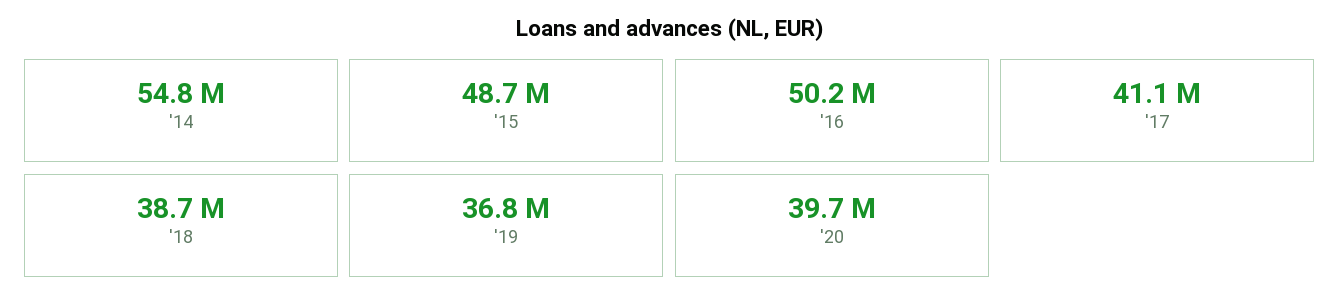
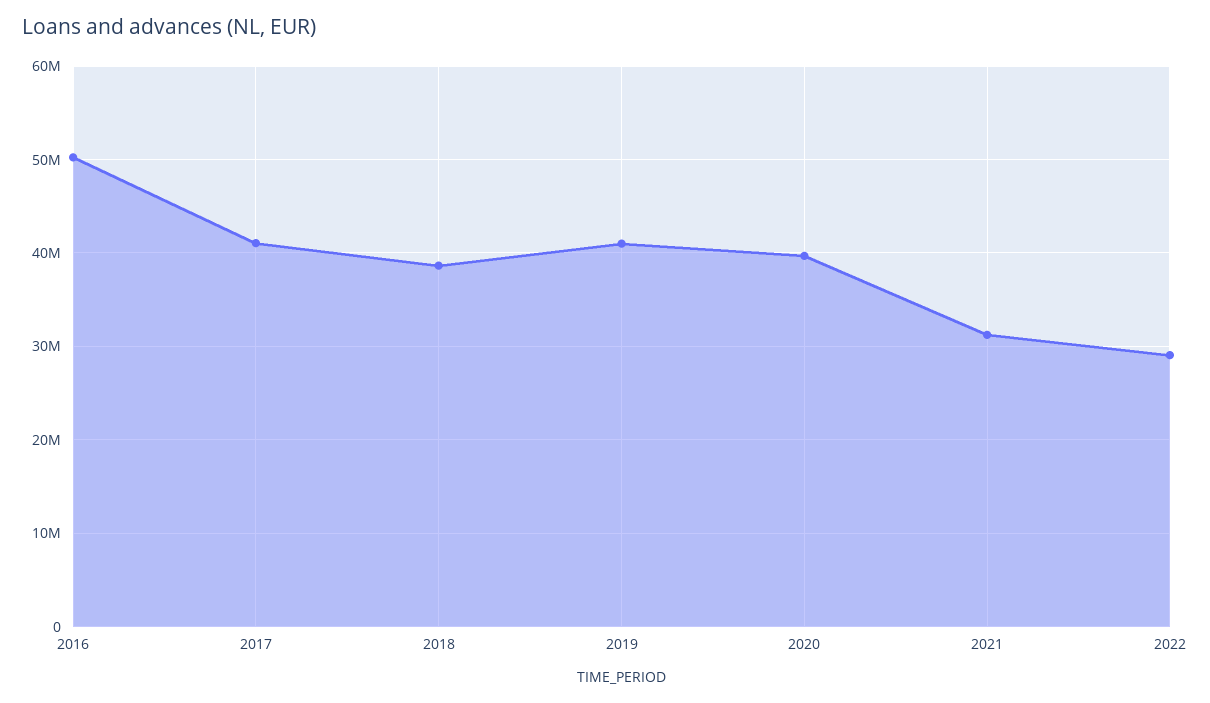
'14: 54800000 -> none
'15: 48700000 -> none
'19: 36800000 -> 41000000
2021: none -> 31000000
2022: none -> 29000000

